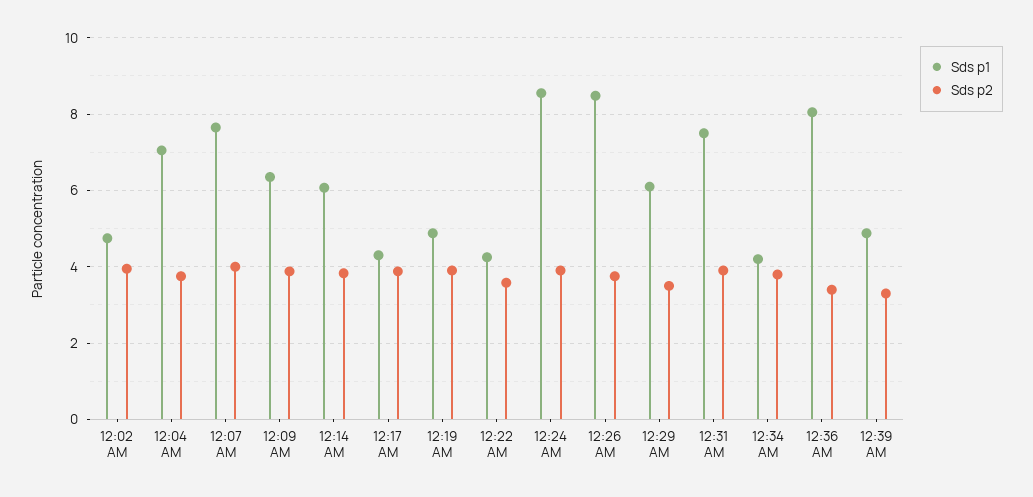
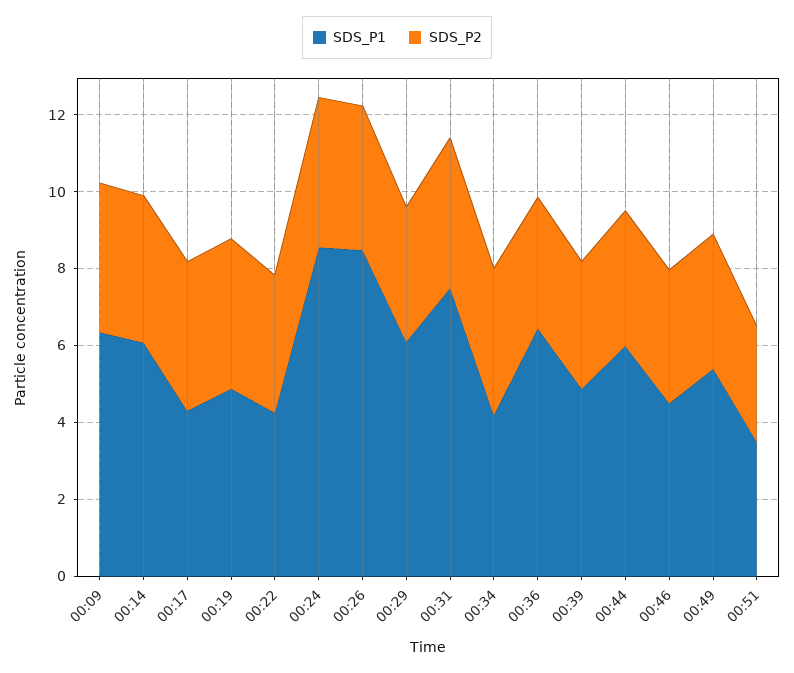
Sds p1, 12:02 AM: 4.8 -> none
Sds p2, 12:02 AM: 4 -> none
Sds p1, 12:04 AM: 7 -> none
Sds p2, 12:04 AM: 3.8 -> none
Sds p1, 12:07 AM: 7.6 -> none
Sds p2, 12:07 AM: 4 -> none
Sds p1, 12:36 AM: 8 -> 6.5
Sds p1, 00:44: none -> 6
Sds p2, 00:44: none -> 3.5
Sds p1, 00:46: none -> 4.5
Sds p2, 00:46: none -> 3.5
Sds p1, 00:49: none -> 5.5
Sds p2, 00:49: none -> 3.5
Sds p1, 00:51: none -> 3.5
Sds p2, 00:51: none -> 3

